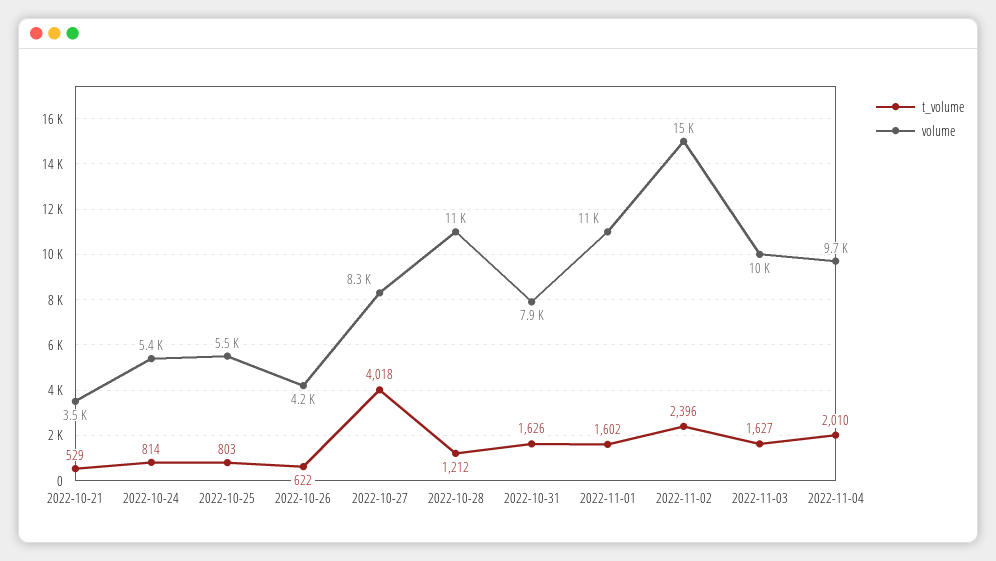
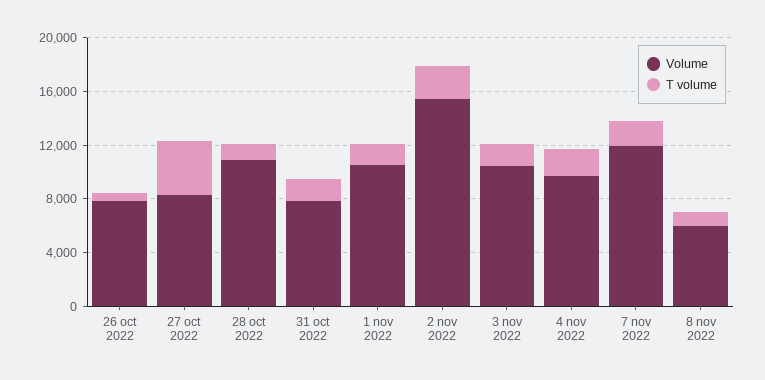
t_volume, 2022-10-21: 529 -> none
volume, 2022-10-21: 3500 -> none
t_volume, 2022-10-24: 814 -> none
volume, 2022-10-24: 5400 -> none
t_volume, 2022-10-25: 803 -> none
volume, 2022-10-25: 5500 -> none
volume, 2022-10-26: 4200 -> 8000
volume, 7 nov 2022: none -> 12000
t_volume, 7 nov 2022: none -> 2000
volume, 8 nov 2022: none -> 6000
t_volume, 8 nov 2022: none -> 1000

